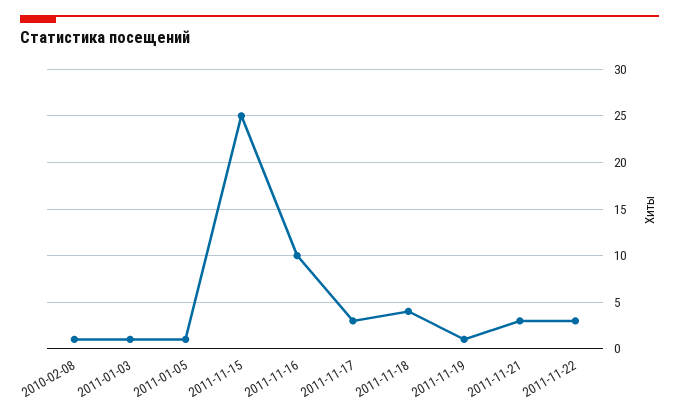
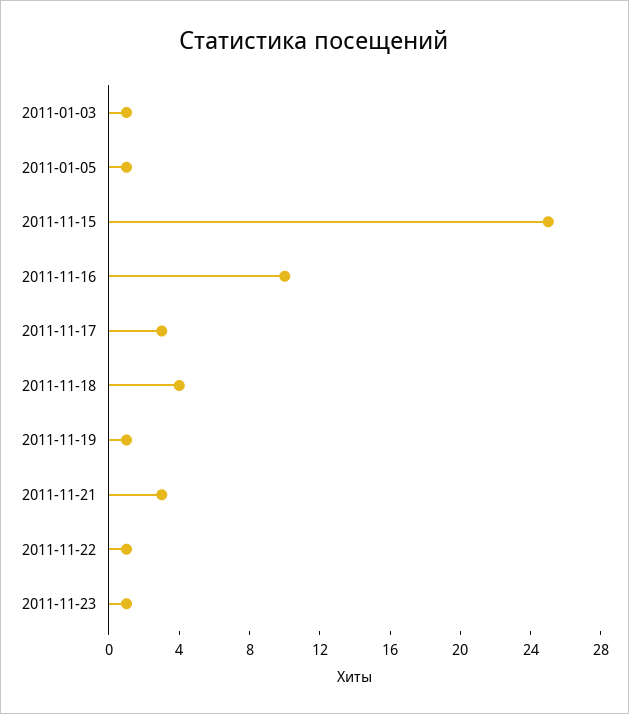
2010-02-08: 1 -> none
2011-11-22: 3 -> 1
2011-11-23: none -> 1

